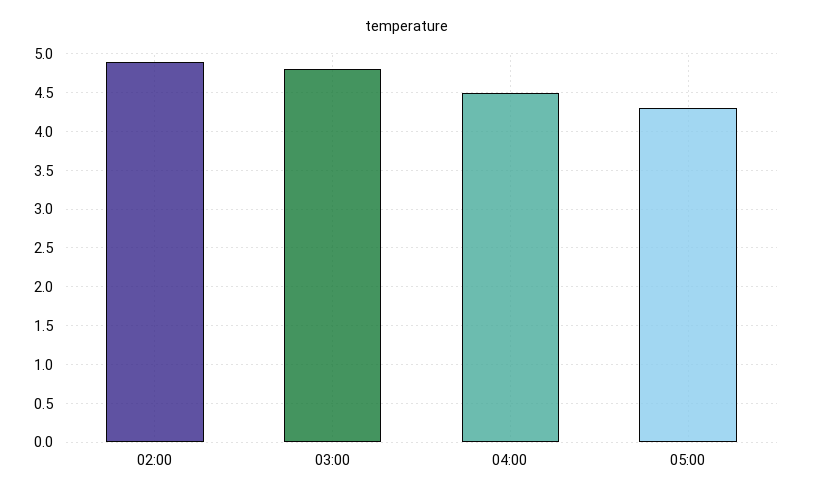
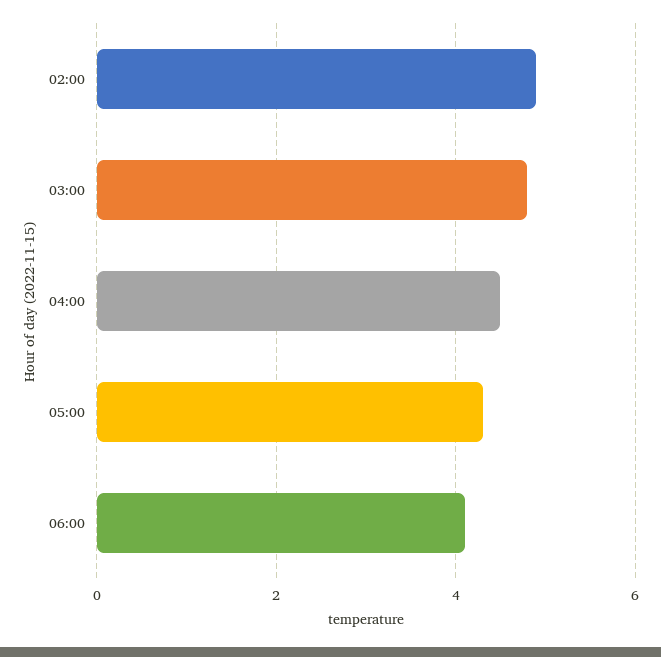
06:00: none -> 4

